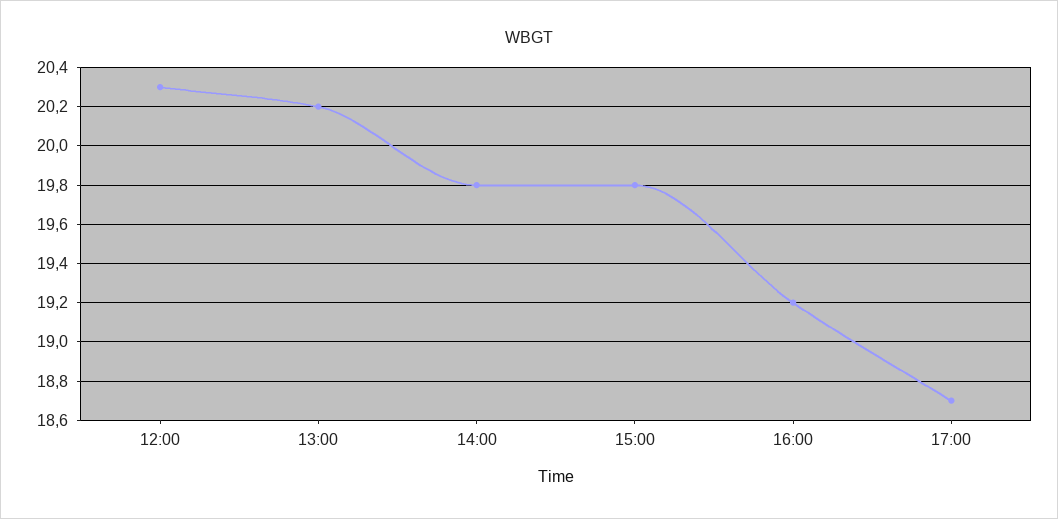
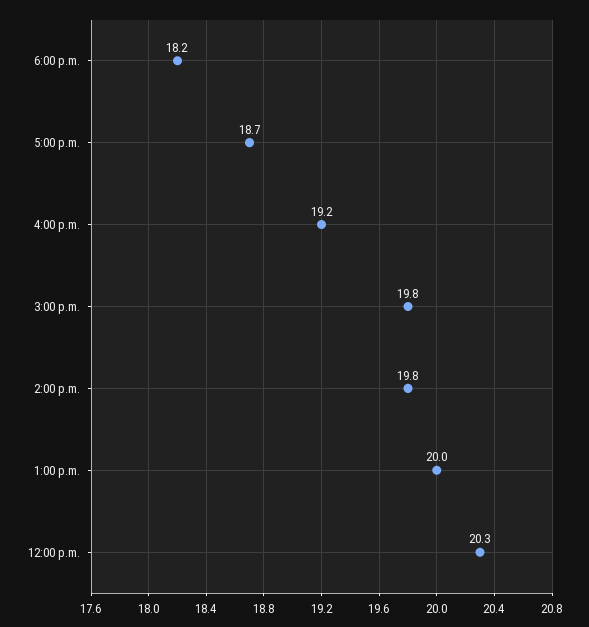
13:00: 20.2 -> 20
6:00 p.m.: none -> 18.2

